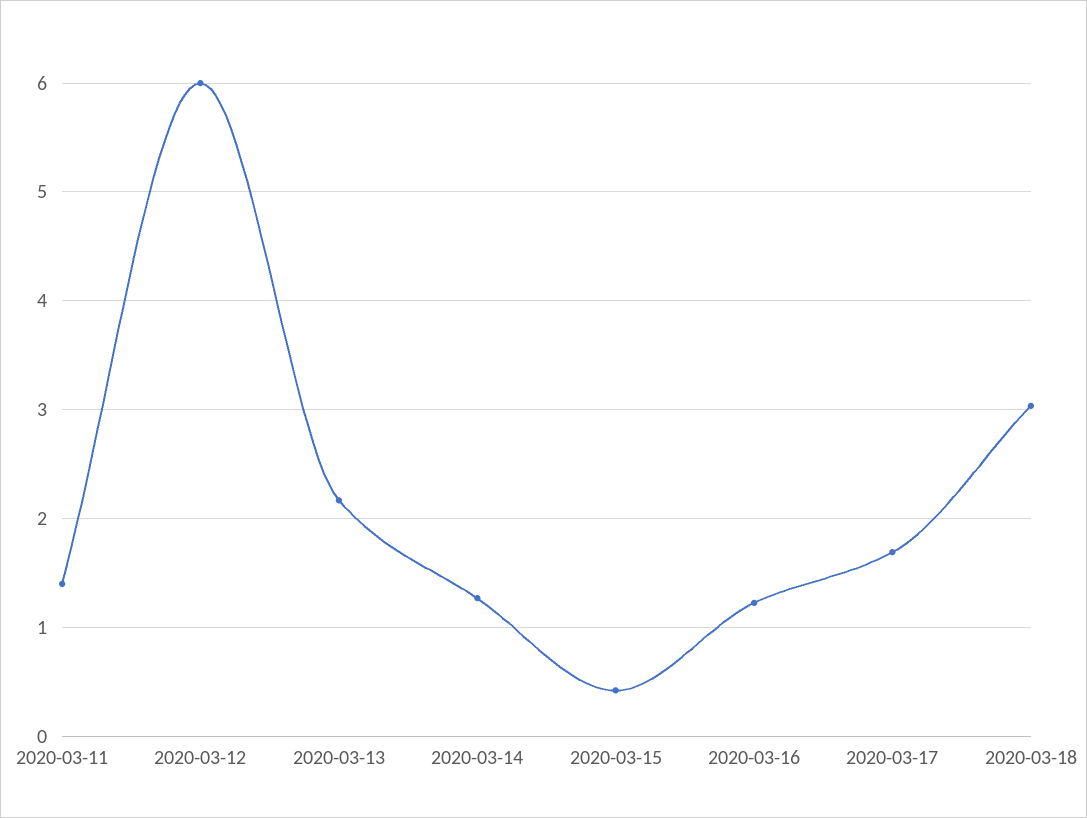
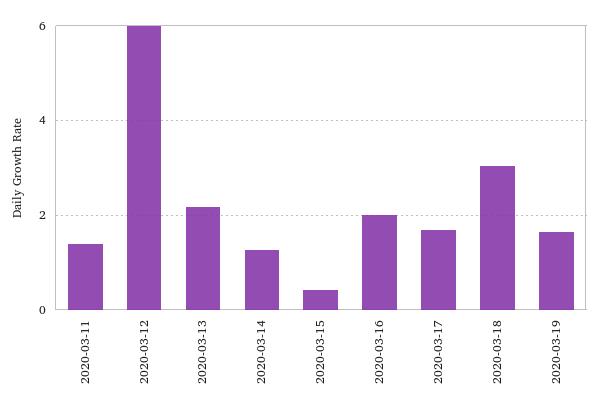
2020-03-16: 1.2 -> 2
2020-03-19: none -> 1.6

